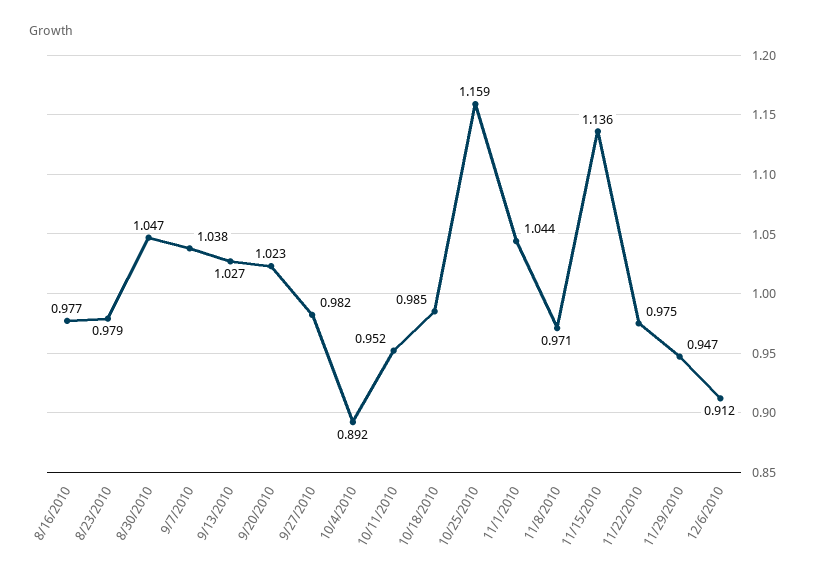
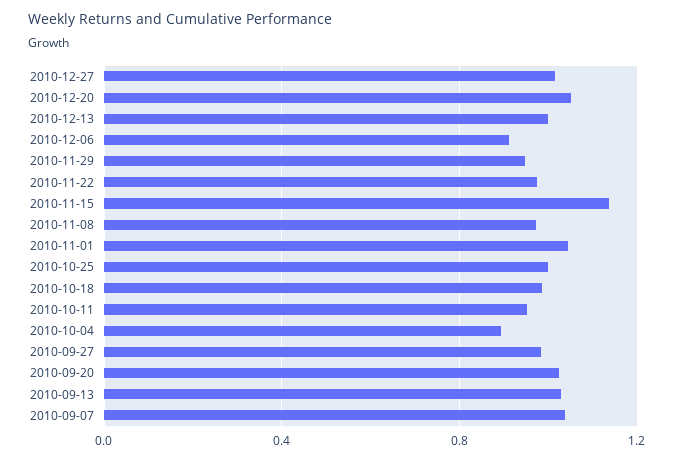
8/16/2010: 0.977 -> none
8/23/2010: 0.979 -> none
8/30/2010: 1.047 -> none
10/25/2010: 1.159 -> 1
2010-12-27: none -> 1
2010-12-20: none -> 1.05
2010-12-13: none -> 1

